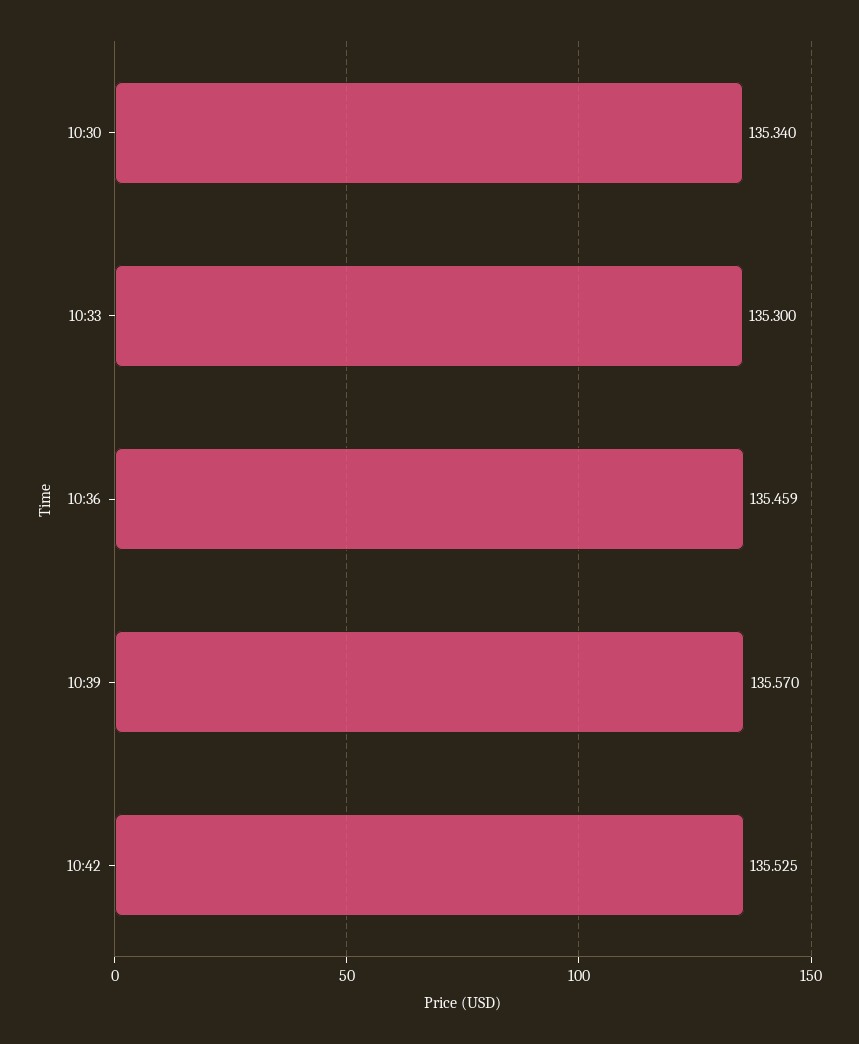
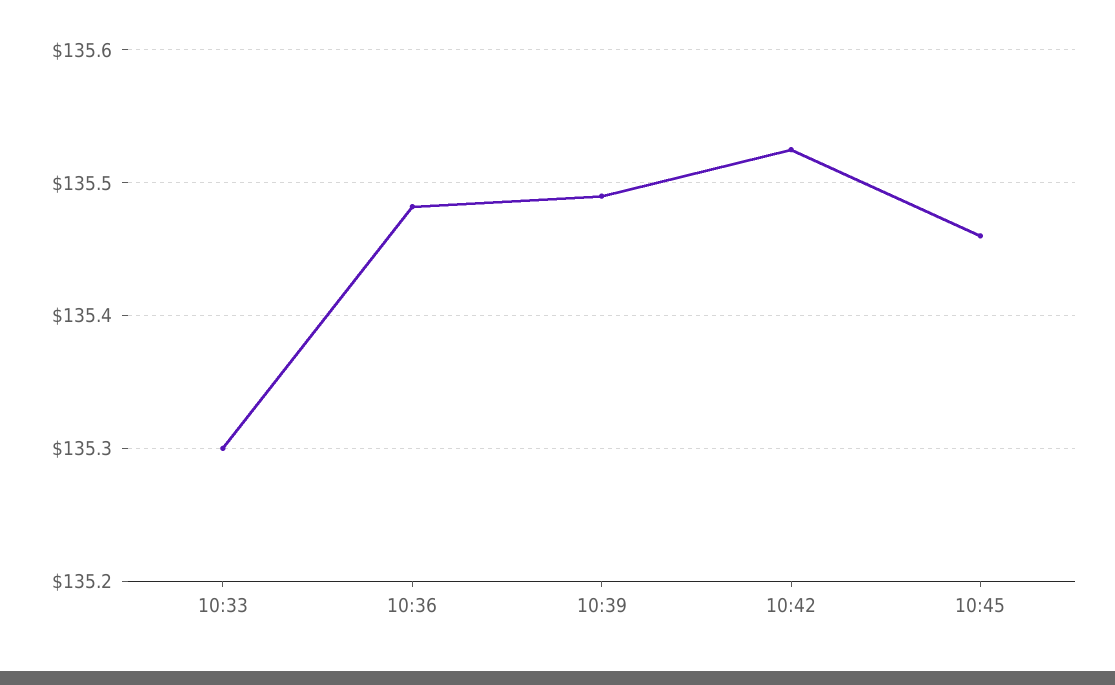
10:30: 135.34 -> none
10:36: 135.459 -> 135.48
10:39: 135.57 -> 135.49
10:45: none -> 135.46

